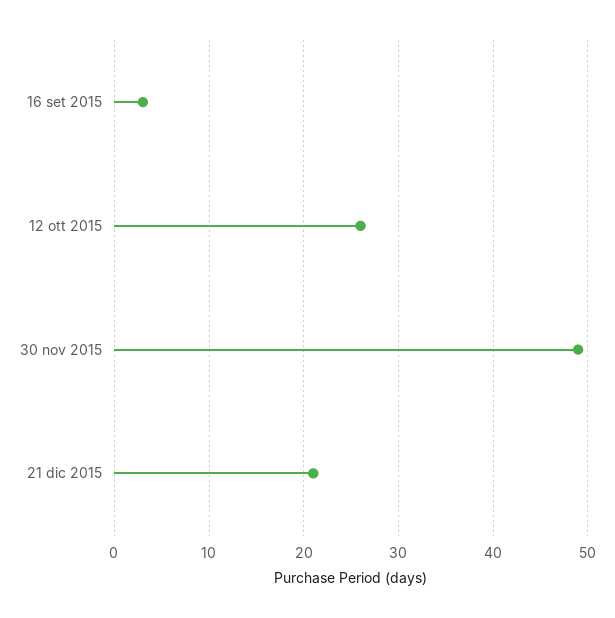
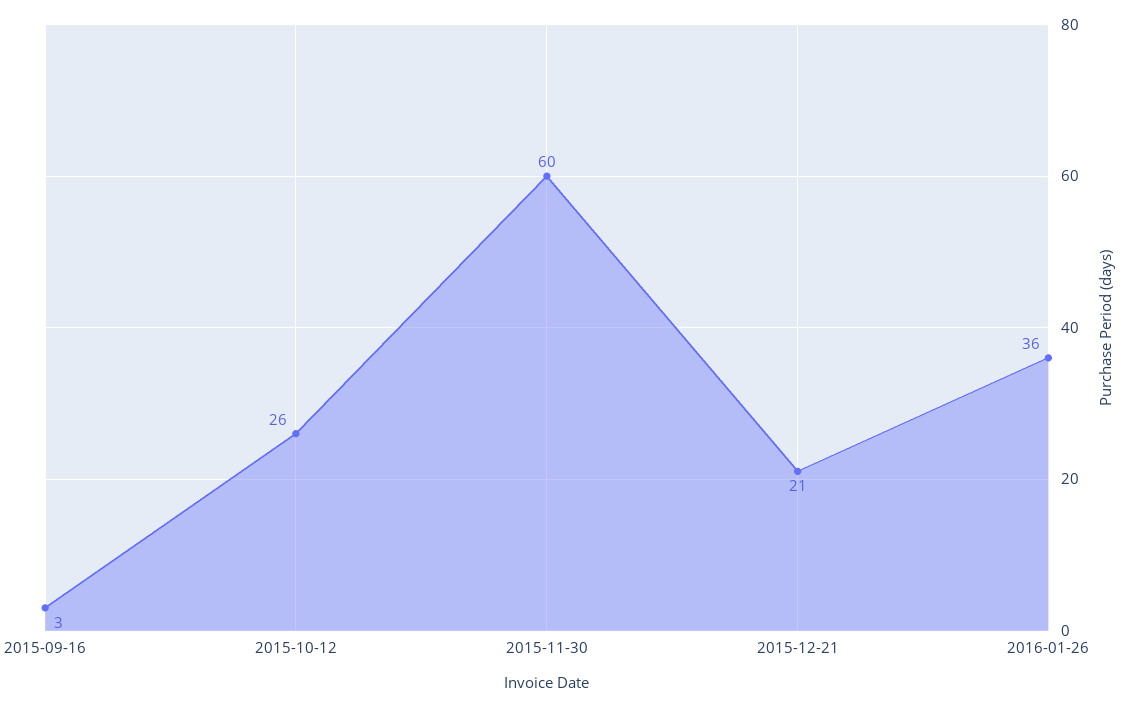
30 nov 2015: 49 -> 60
2016-01-26: none -> 36

